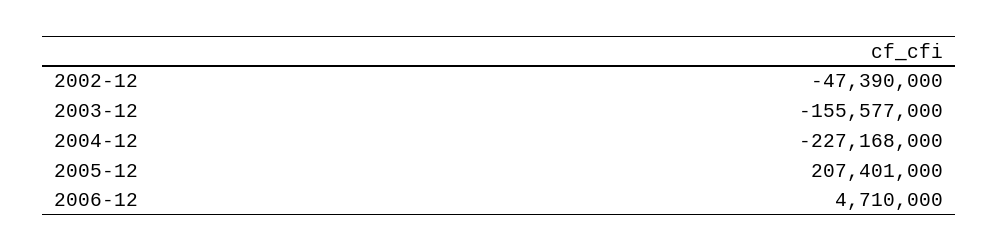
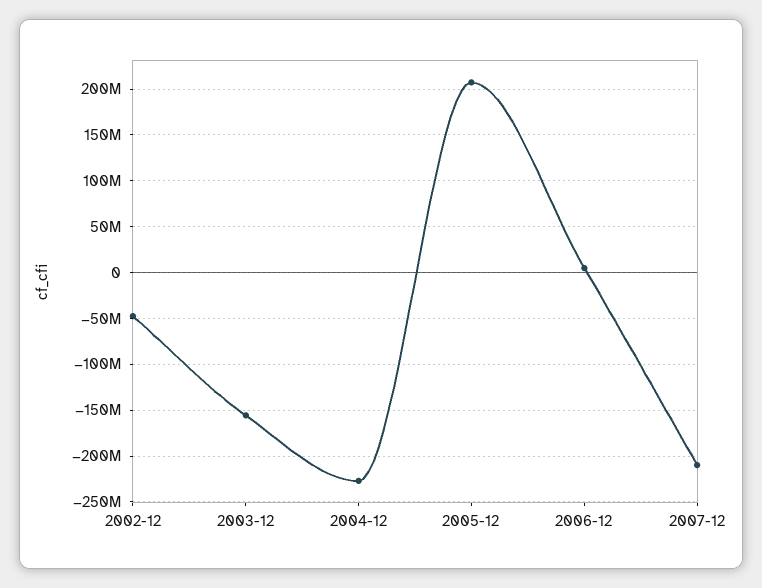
2007-12: none -> -210000000

